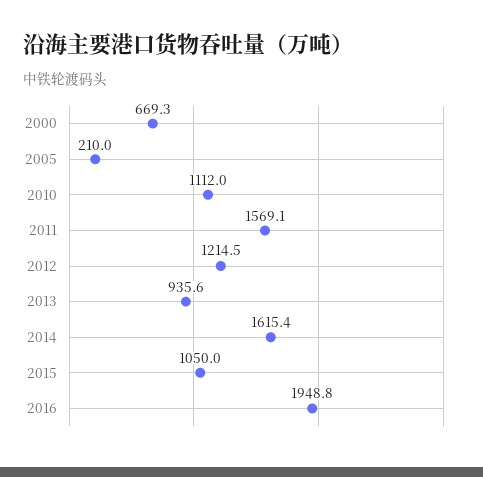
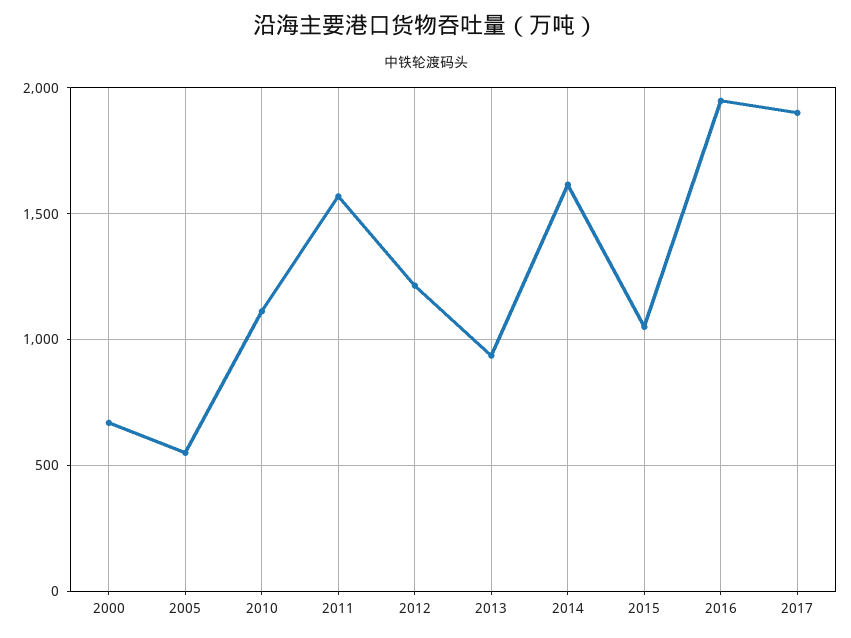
2005: 210 -> 550
2017: none -> 1900

